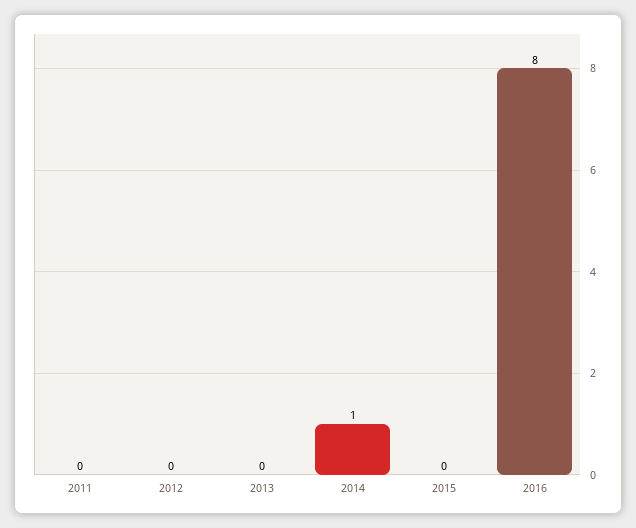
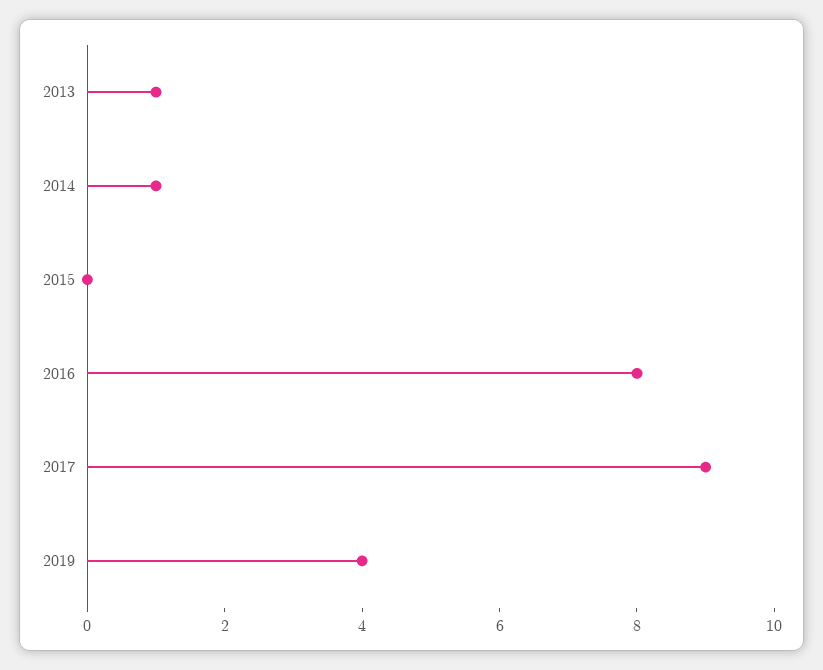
2011: 0 -> none
2012: 0 -> none
2013: 0 -> 1
2017: none -> 9
2019: none -> 4

